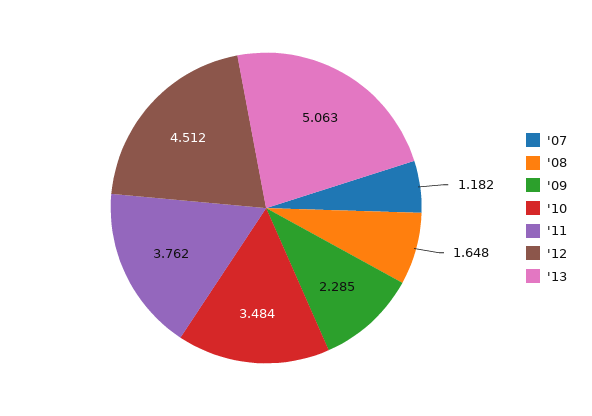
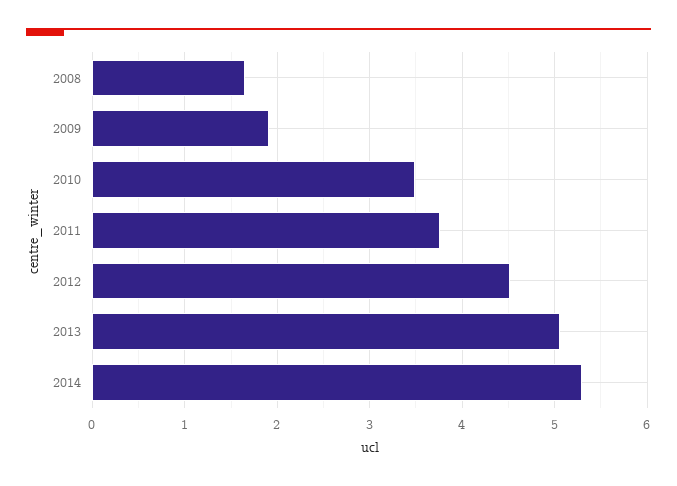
'07: 1.182 -> none
'09: 2.285 -> 1.9
2014: none -> 5.3

